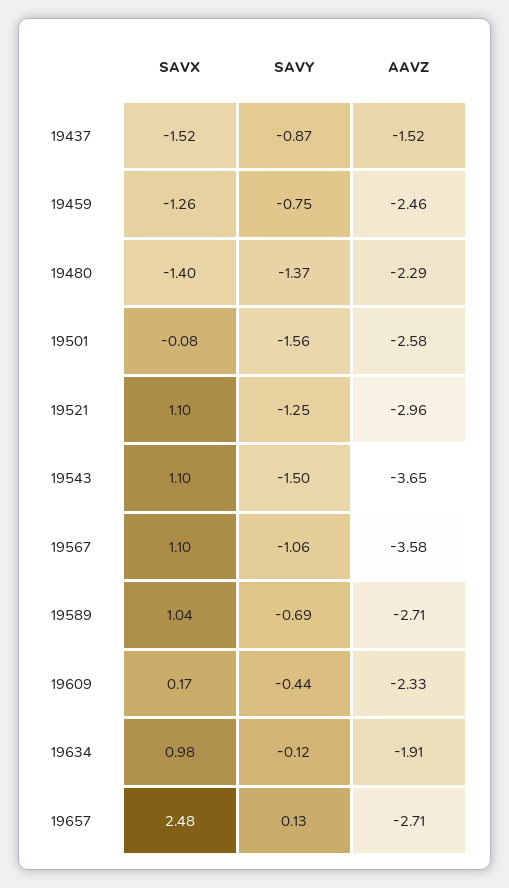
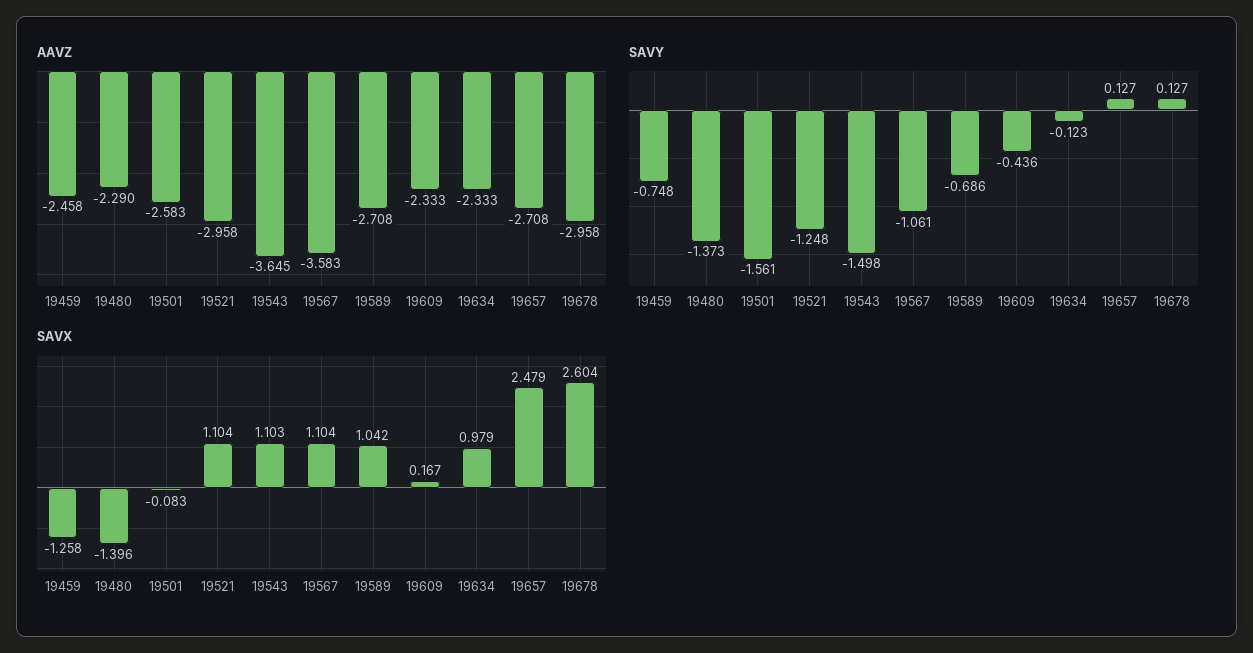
SAVX, 19437: -1.52 -> none
SAVY, 19437: -0.87 -> none
AAVZ, 19437: -1.52 -> none
AAVZ, 19634: -1.91 -> -2.333
AAVZ, 19678: none -> -2.958
SAVY, 19678: none -> 0.127
SAVX, 19678: none -> 2.604

